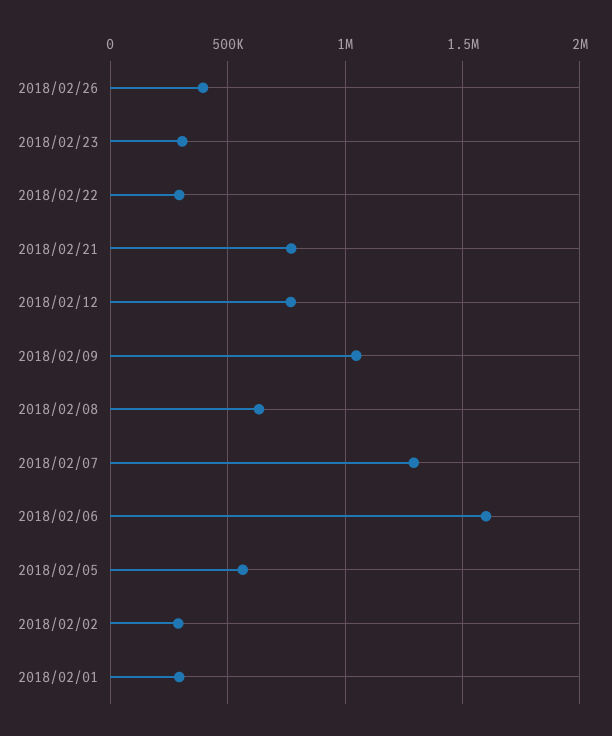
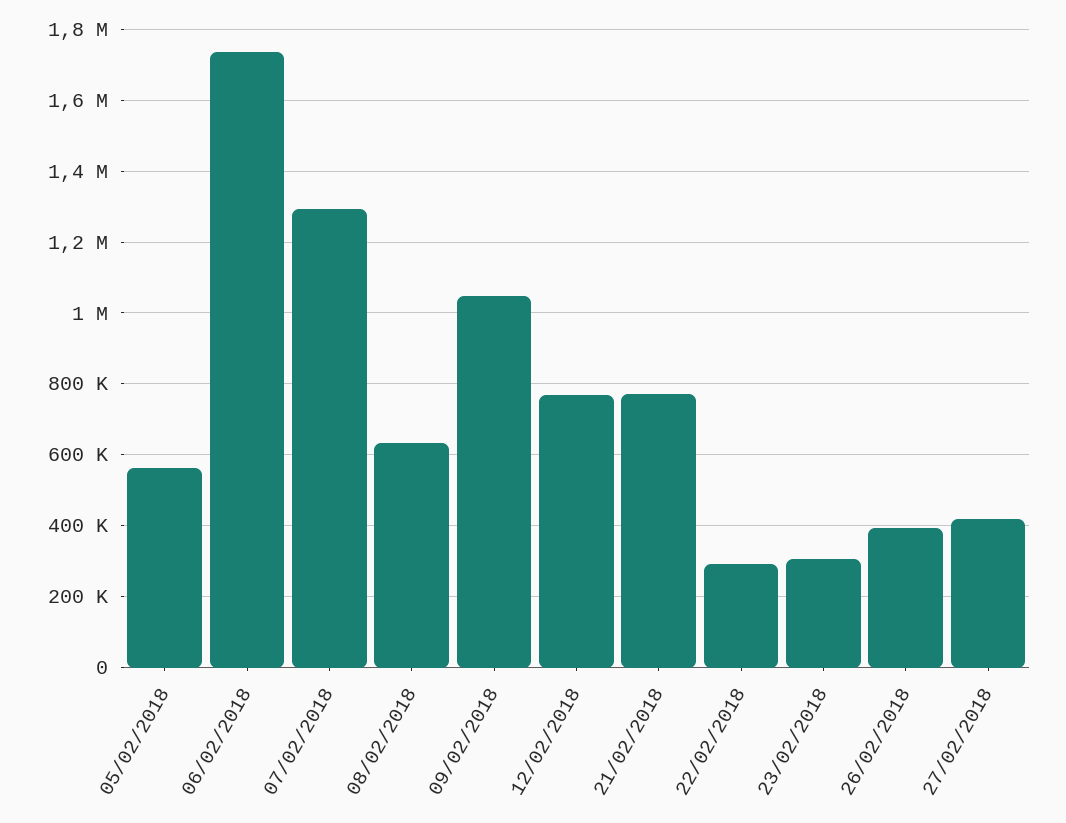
2018/02/06: 1600000 -> 1740000
2018/02/02: 300000 -> none
2018/02/01: 300000 -> none
27/02/2018: none -> 420000

